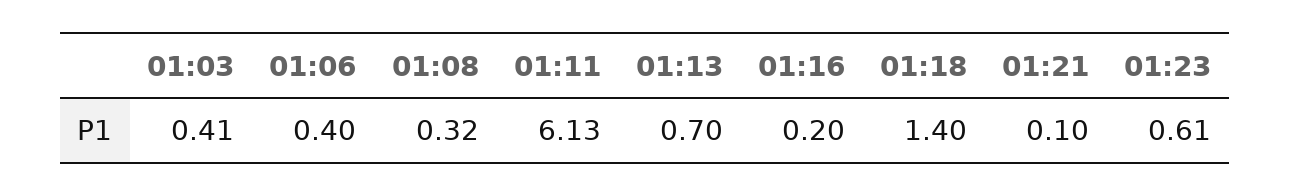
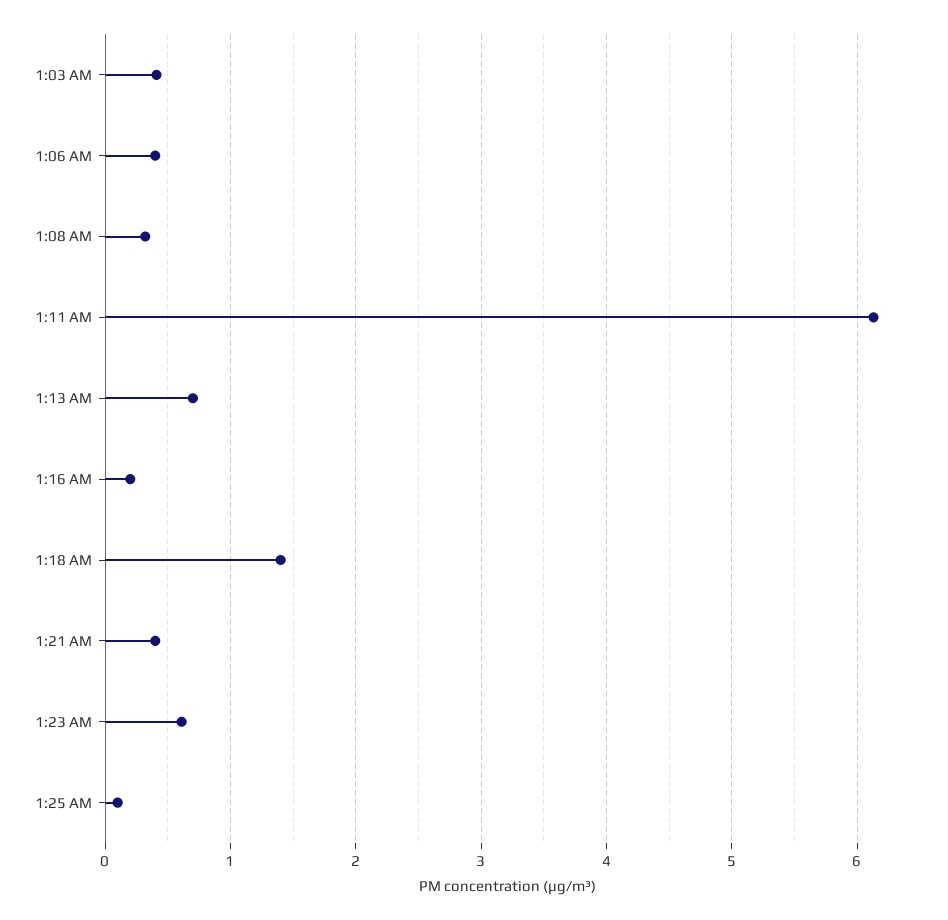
01:21: 0.1 -> 0.4
1:25 AM: none -> 0.1

